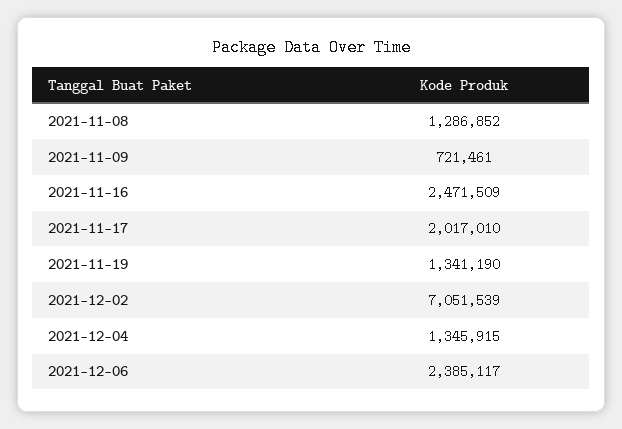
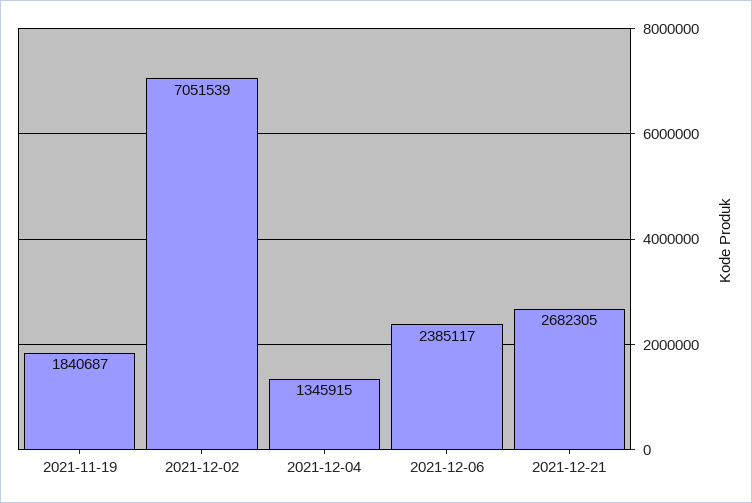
2021-11-08: 1286852 -> none
2021-11-09: 721461 -> none
2021-11-16: 2471509 -> none
2021-11-17: 2017010 -> none
2021-11-19: 1341190 -> 1840687
2021-12-21: none -> 2682305

